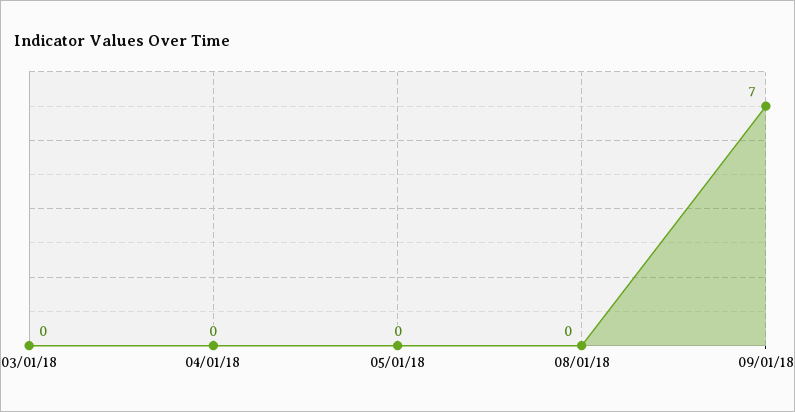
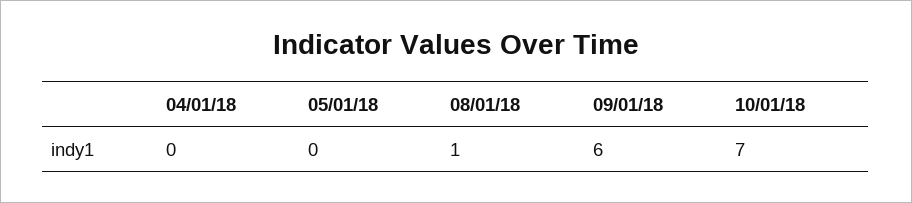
03/01/18: 0 -> none
08/01/18: 0 -> 1
09/01/18: 7 -> 6
10/01/18: none -> 7

